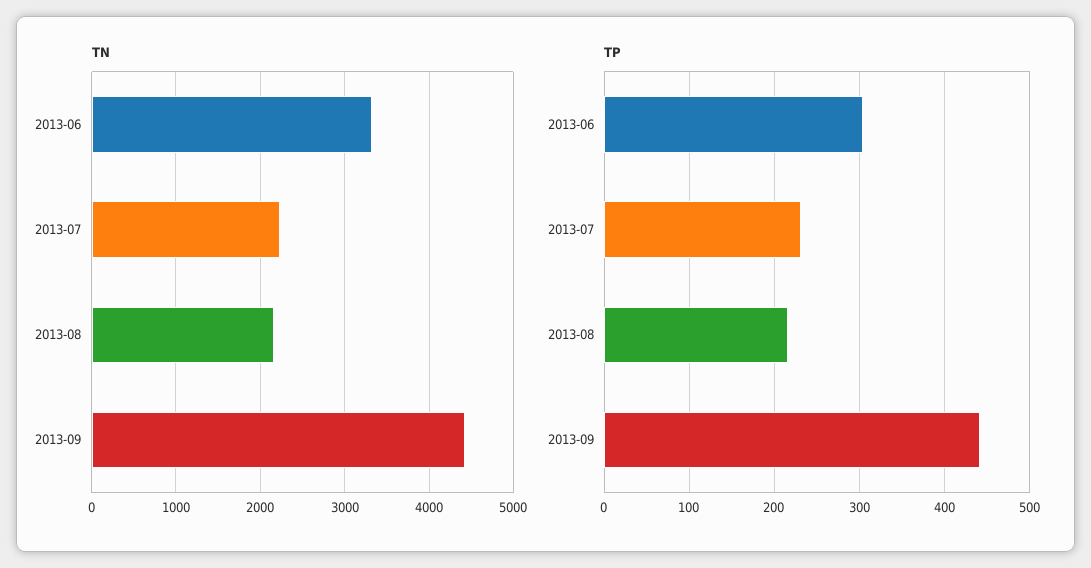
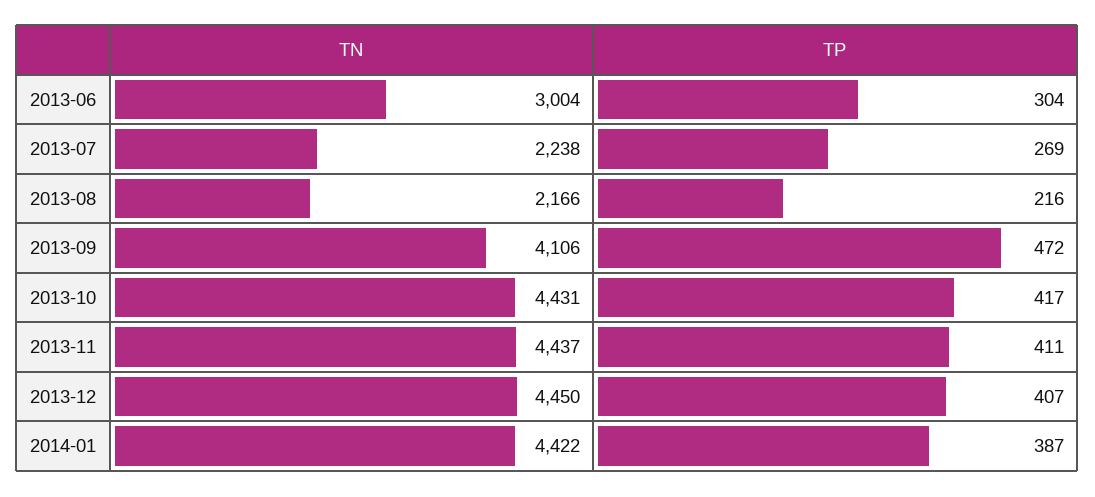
TN, 2013-06: 3300 -> 3004
TN, 2013-09: 4400 -> 4106
TP, 2013-07: 230 -> 269
TP, 2013-09: 440 -> 472
TN, 2013-10: none -> 4431
TP, 2013-10: none -> 417
TN, 2013-11: none -> 4437
TP, 2013-11: none -> 411
TN, 2013-12: none -> 4450
TP, 2013-12: none -> 407
TN, 2014-01: none -> 4422
TP, 2014-01: none -> 387

